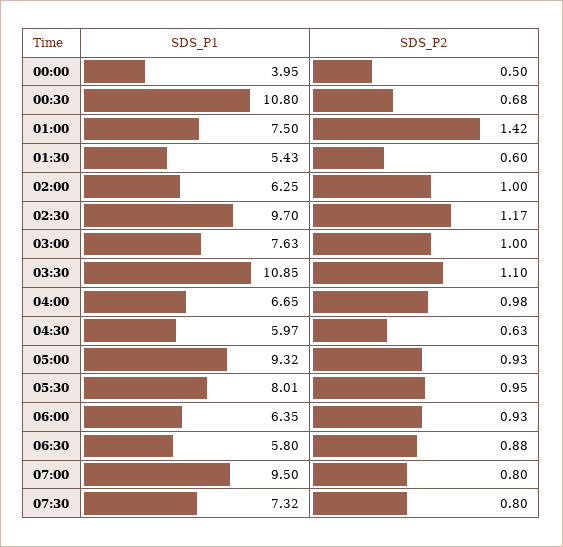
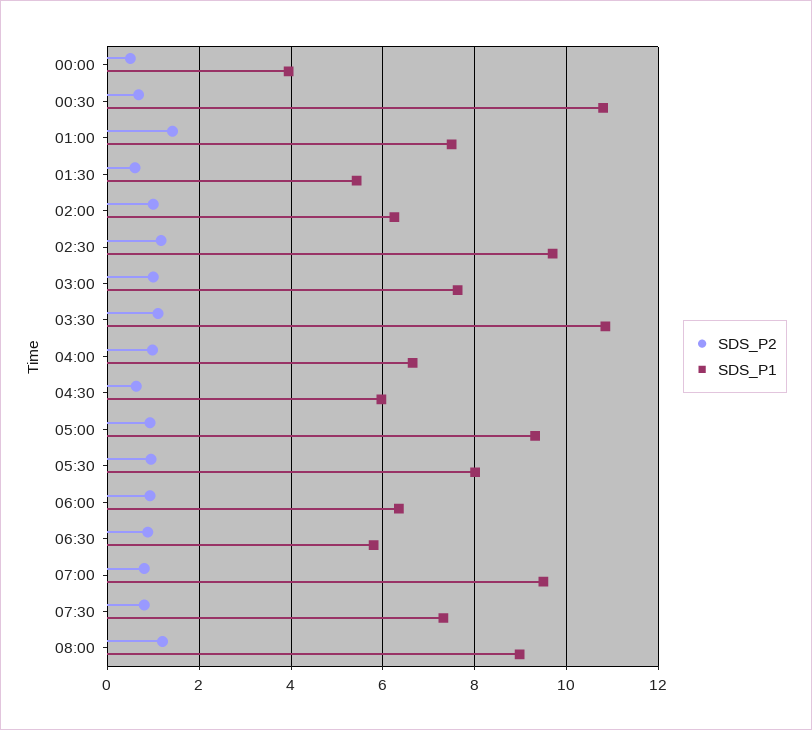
SDS_P2, 08:00: none -> 1.2
SDS_P1, 08:00: none -> 9

